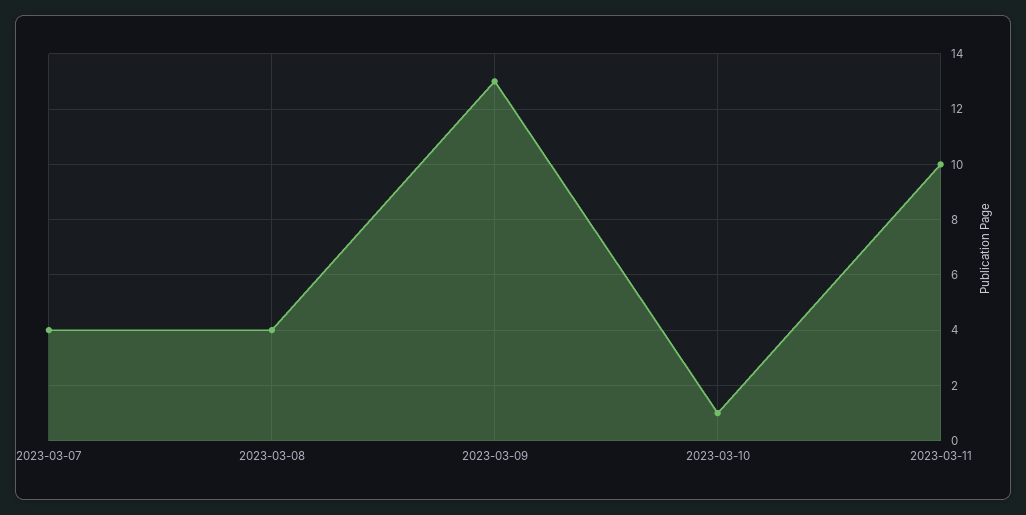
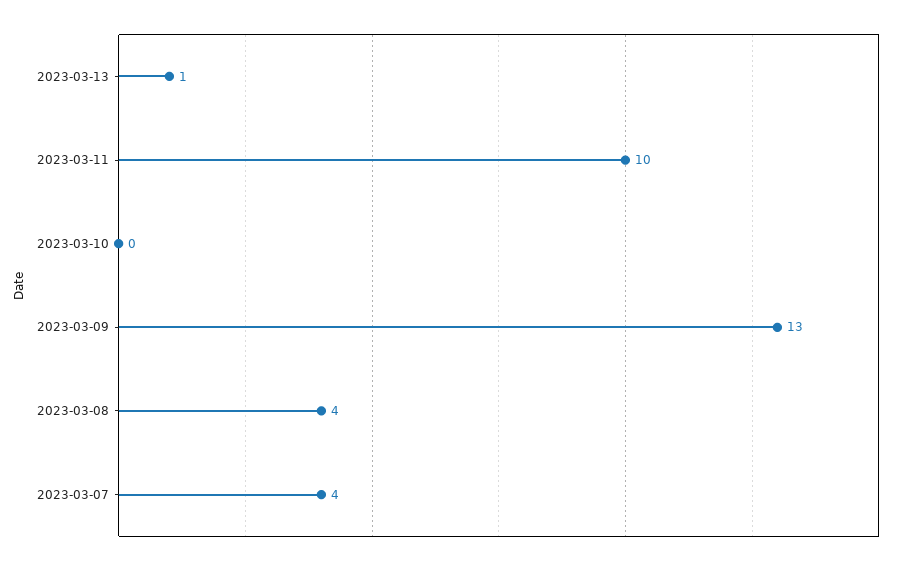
2023-03-10: 1 -> 0
2023-03-13: none -> 1

